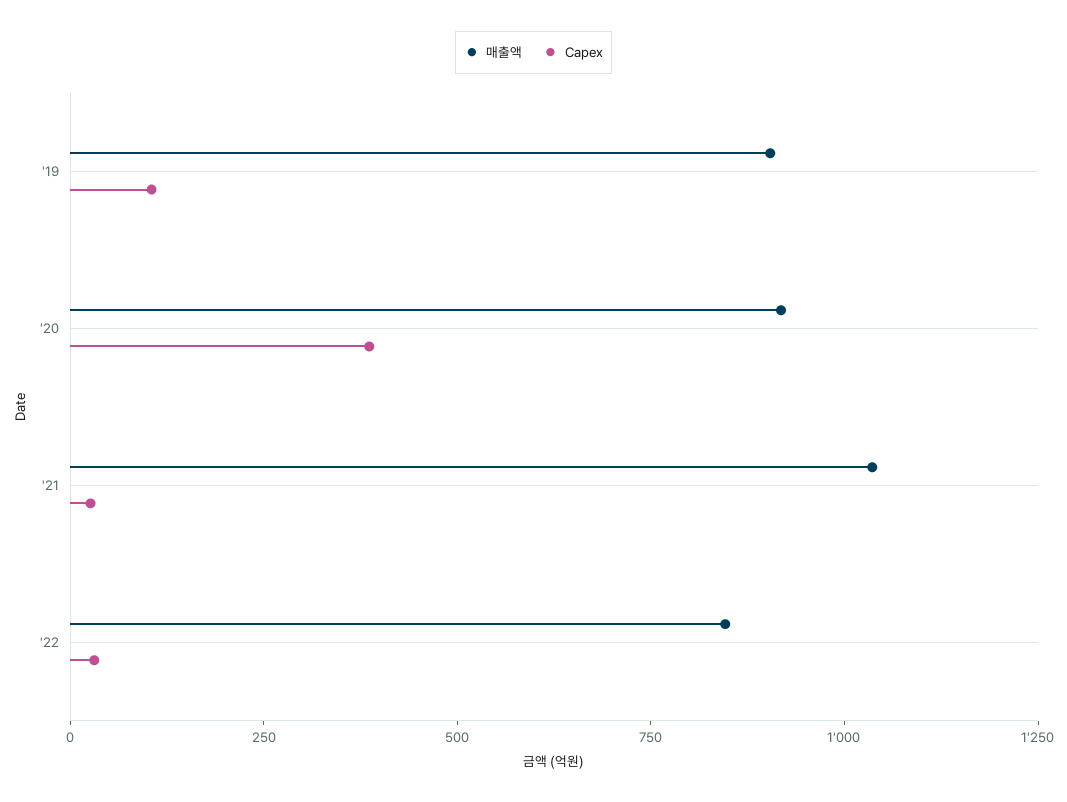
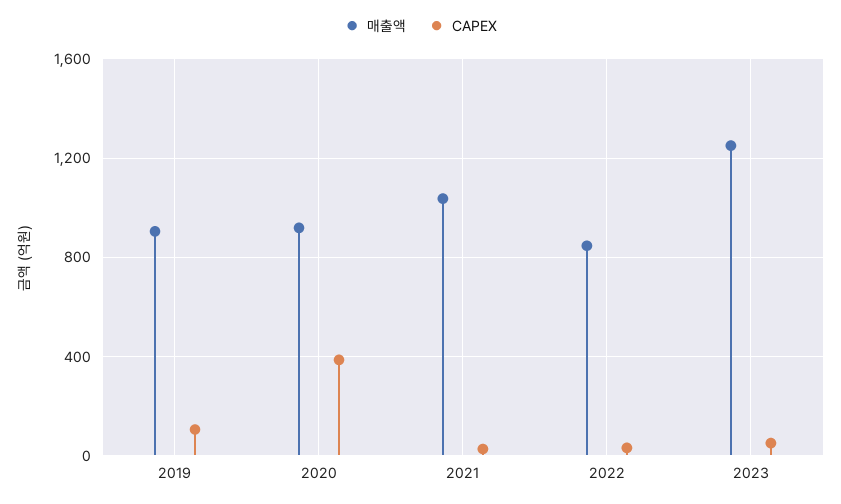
매출액, 2023: none -> 1250
Capex, 2023: none -> 50

